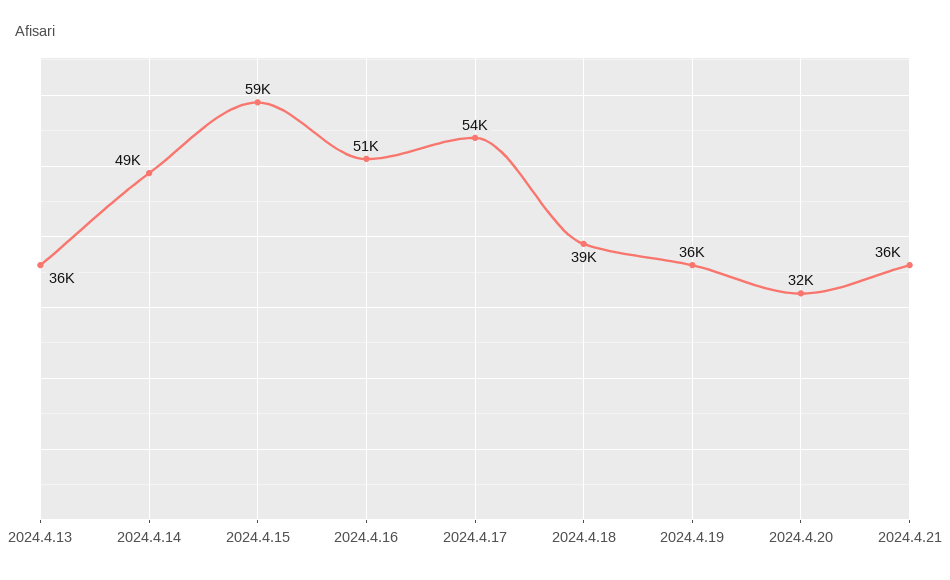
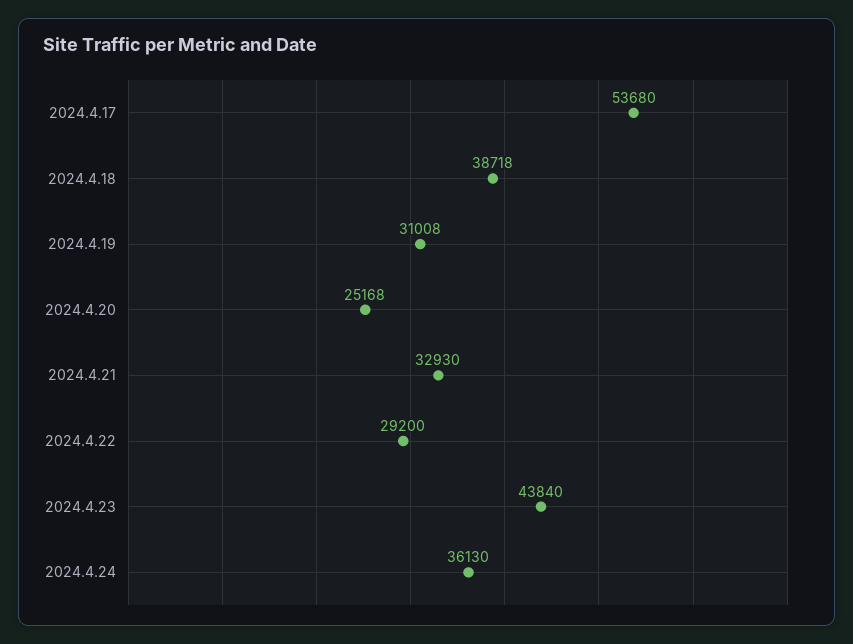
2024.4.13: 36000 -> none
2024.4.14: 49000 -> none
2024.4.15: 59000 -> none
2024.4.16: 51000 -> none
2024.4.19: 36000 -> 31008
2024.4.20: 32000 -> 25168
2024.4.21: 36000 -> 32930
2024.4.22: none -> 29200
2024.4.23: none -> 43840
2024.4.24: none -> 36130

